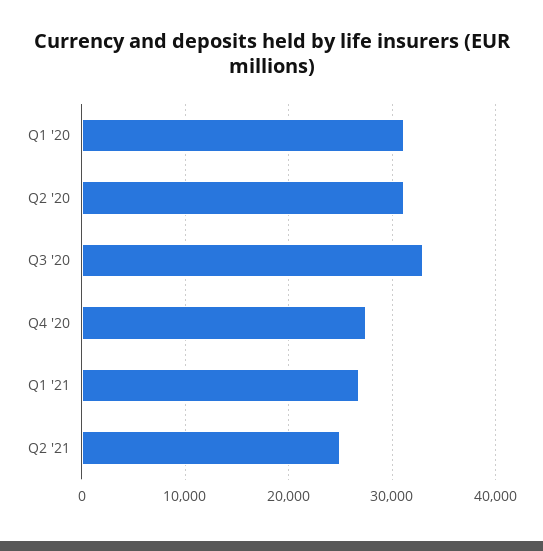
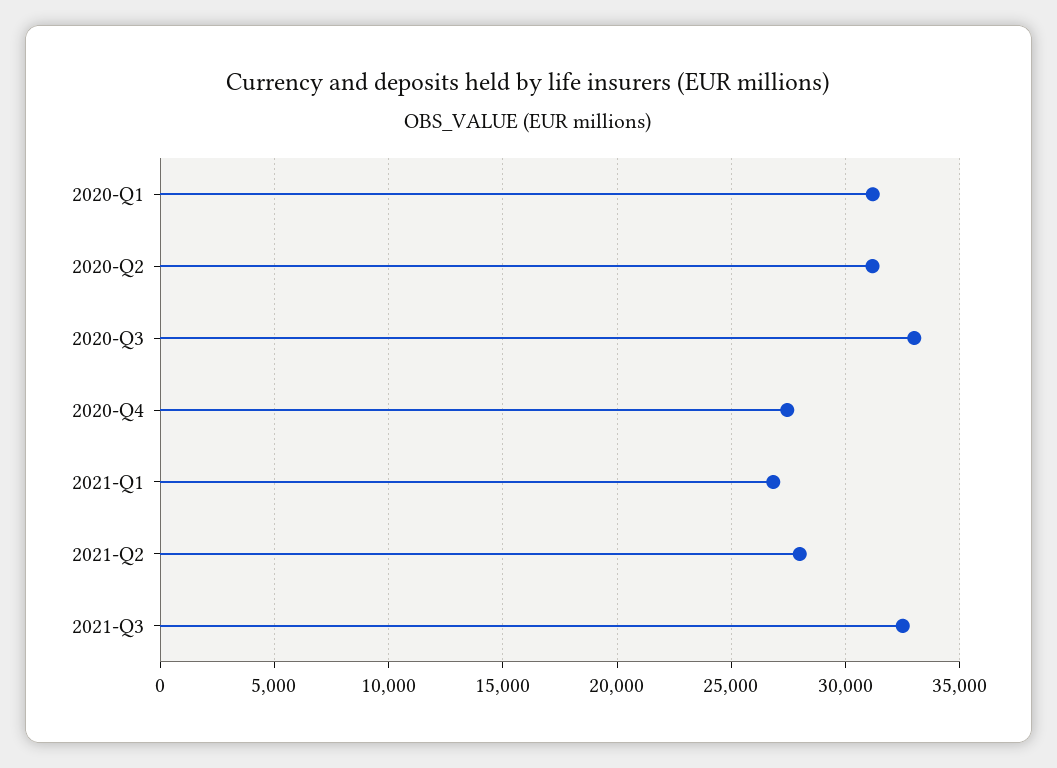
Q2 '21: 25000 -> 28000
2021-Q3: none -> 32500

